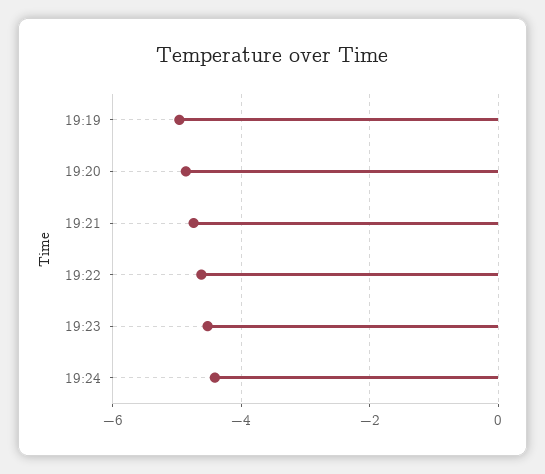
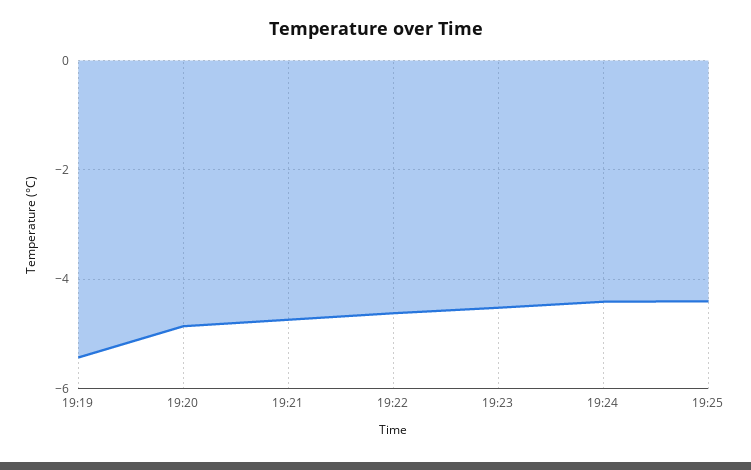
19:19: -5 -> -5.4
19:25: none -> -4.4

